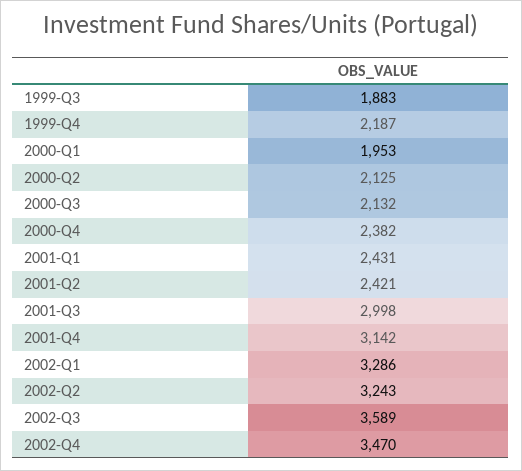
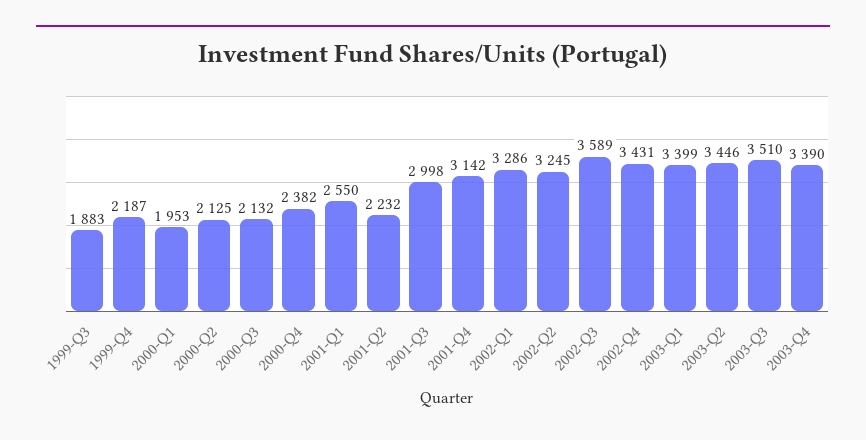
2001-Q1: 2431 -> 2550
2001-Q2: 2421 -> 2232
2002-Q2: 3243 -> 3245
2002-Q4: 3470 -> 3431
2003-Q1: none -> 3399
2003-Q2: none -> 3446
2003-Q3: none -> 3510
2003-Q4: none -> 3390

